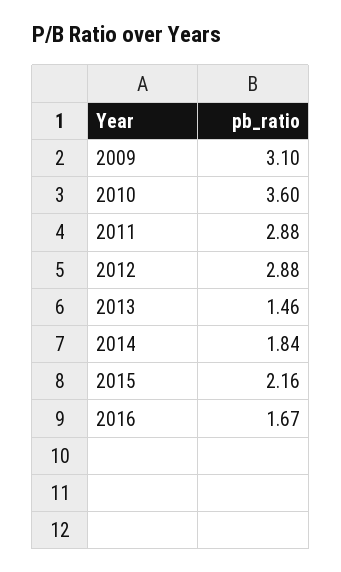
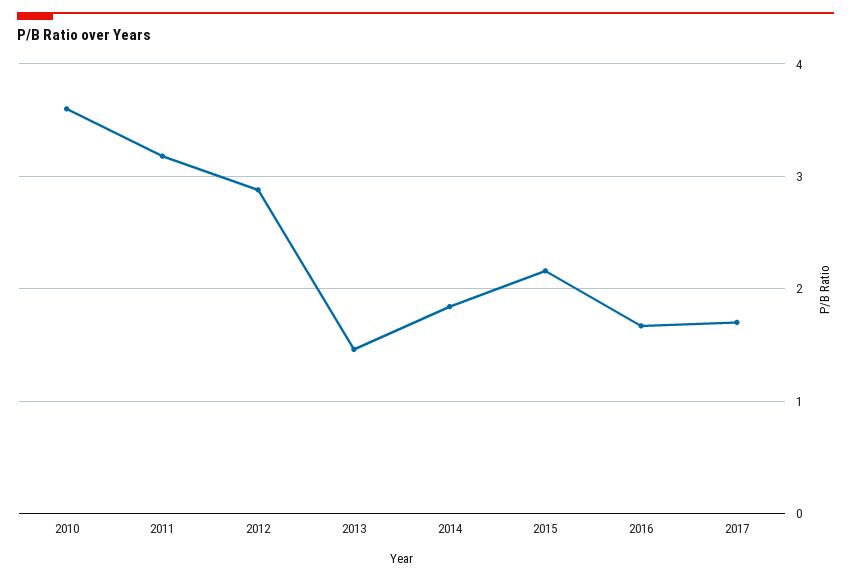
2009: 3.1 -> none
2011: 2.88 -> 3.2
2017: none -> 1.7

